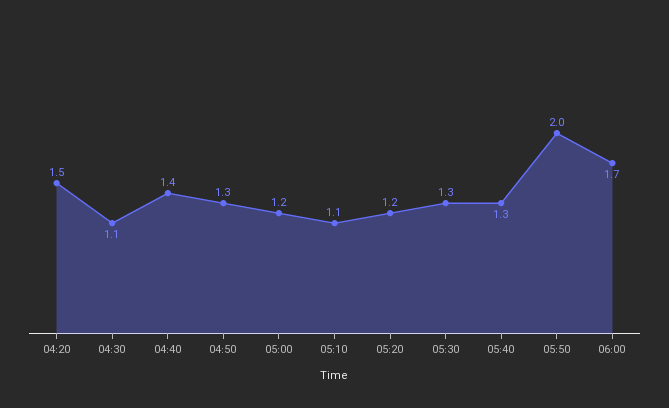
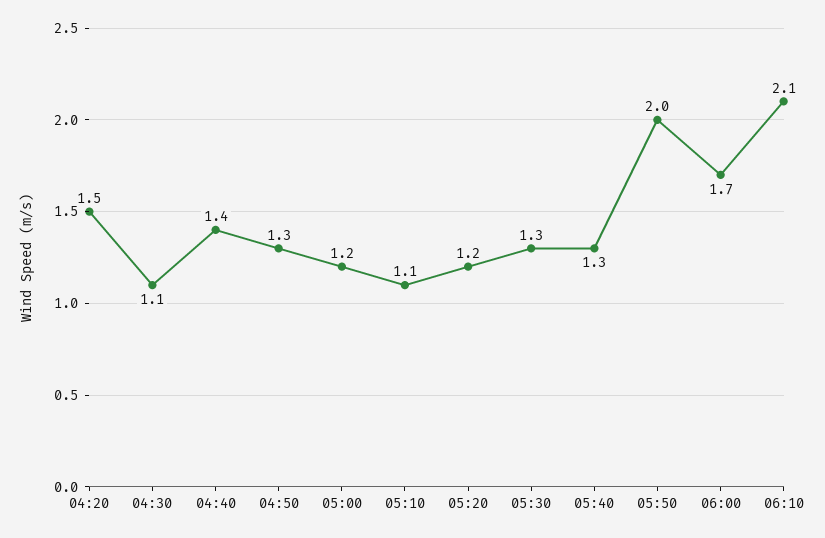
06:10: none -> 2.1

